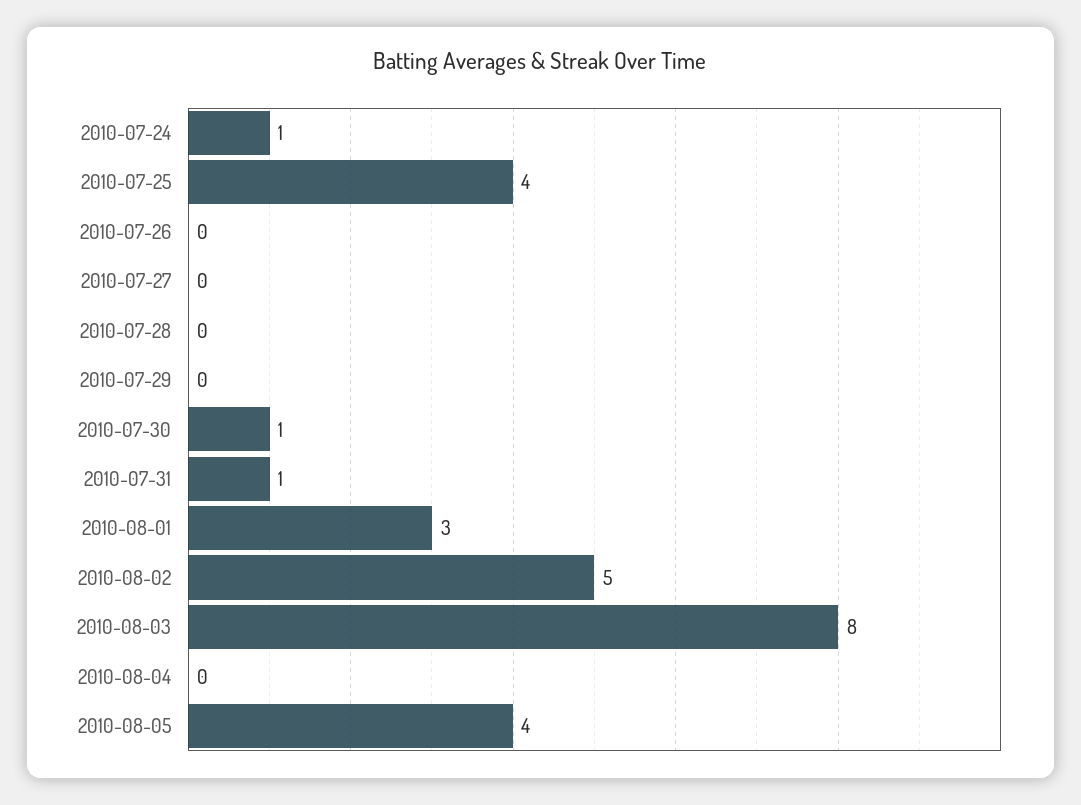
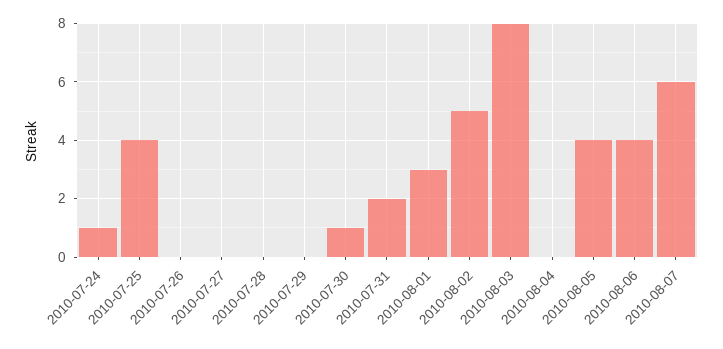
2010-07-31: 1 -> 2
2010-08-06: none -> 4
2010-08-07: none -> 6

